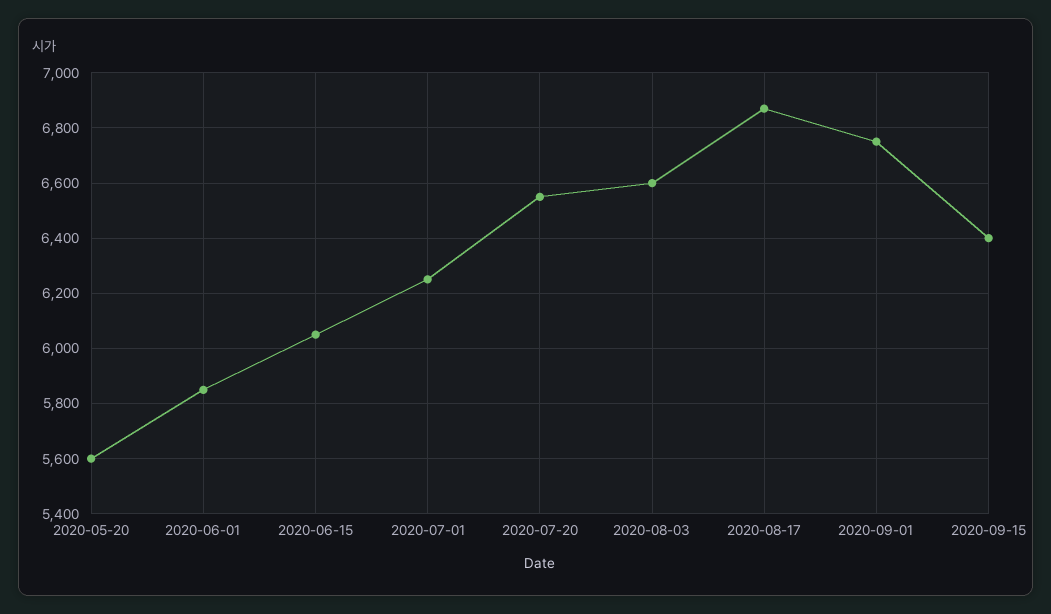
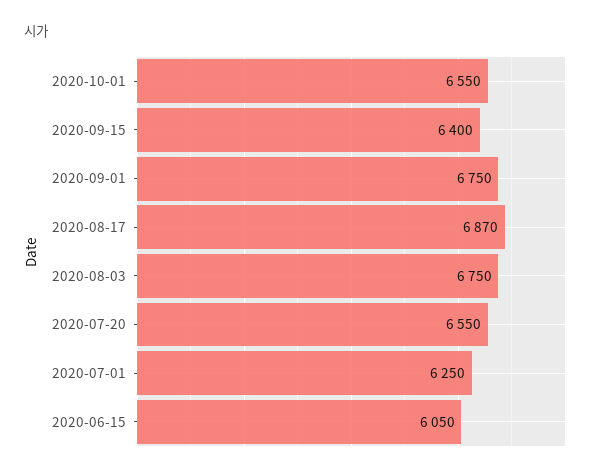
2020-05-20: 5600 -> none
2020-06-01: 5850 -> none
2020-08-03: 6600 -> 6750
2020-10-01: none -> 6550

